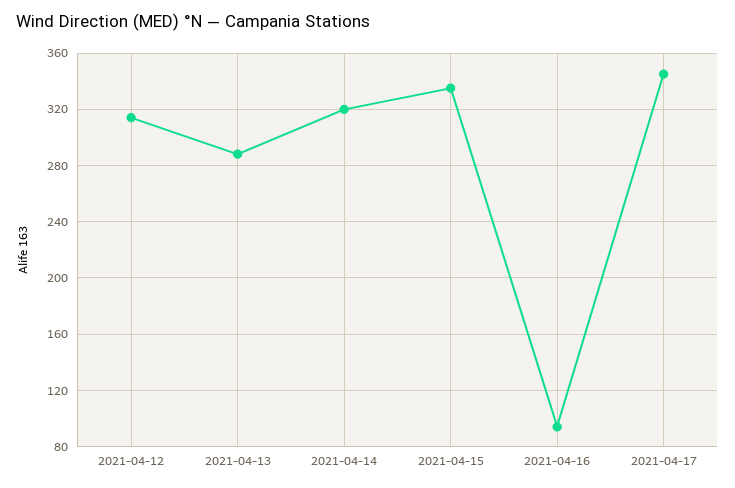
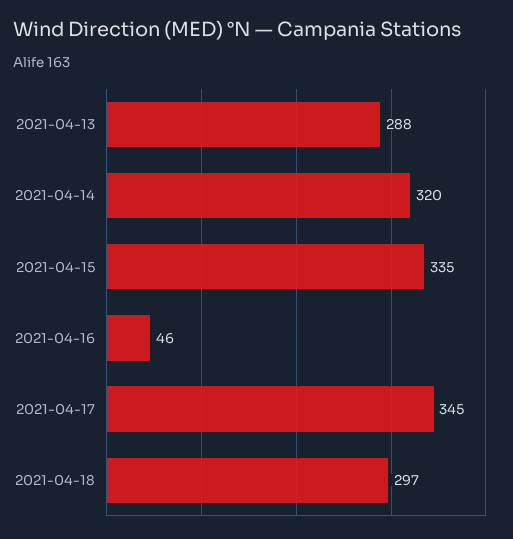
2021-04-12: 315 -> none
2021-04-16: 95 -> 46
2021-04-18: none -> 297

